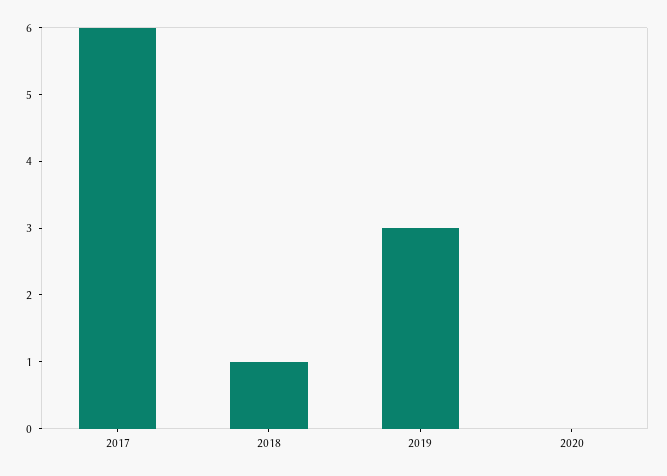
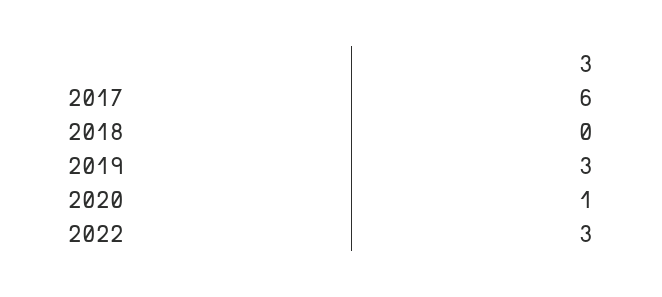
2018: 1 -> 0
2020: 0 -> 1
2022: none -> 3

